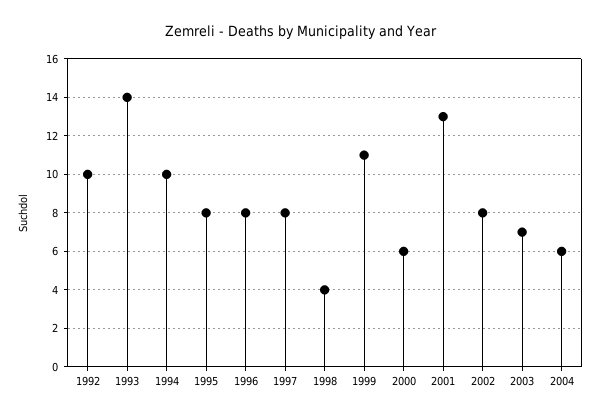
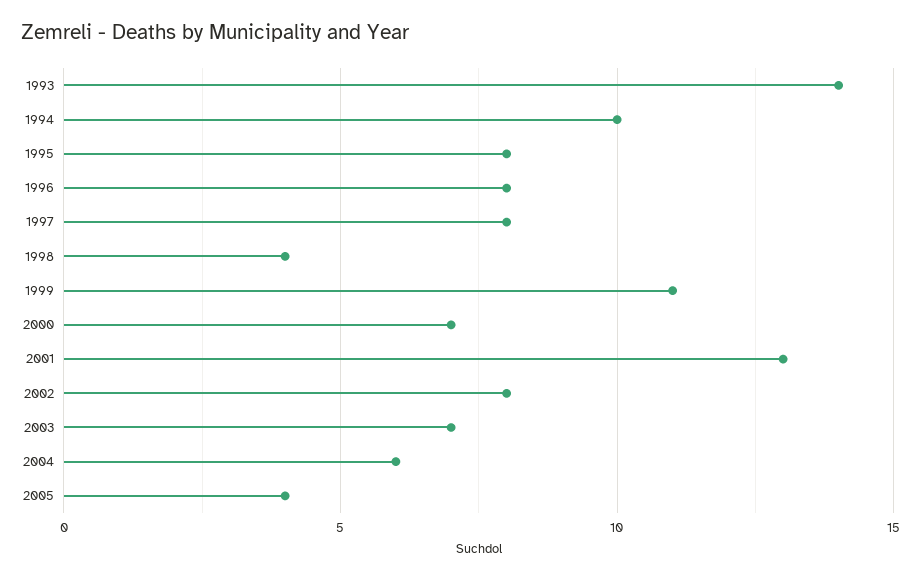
1992: 10 -> none
2000: 6 -> 7
2005: none -> 4

